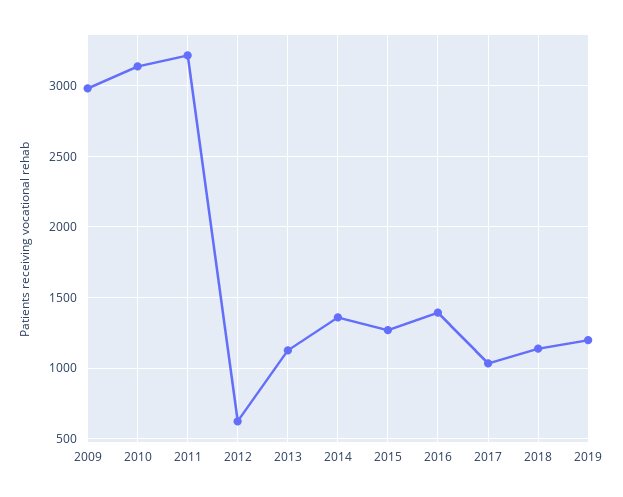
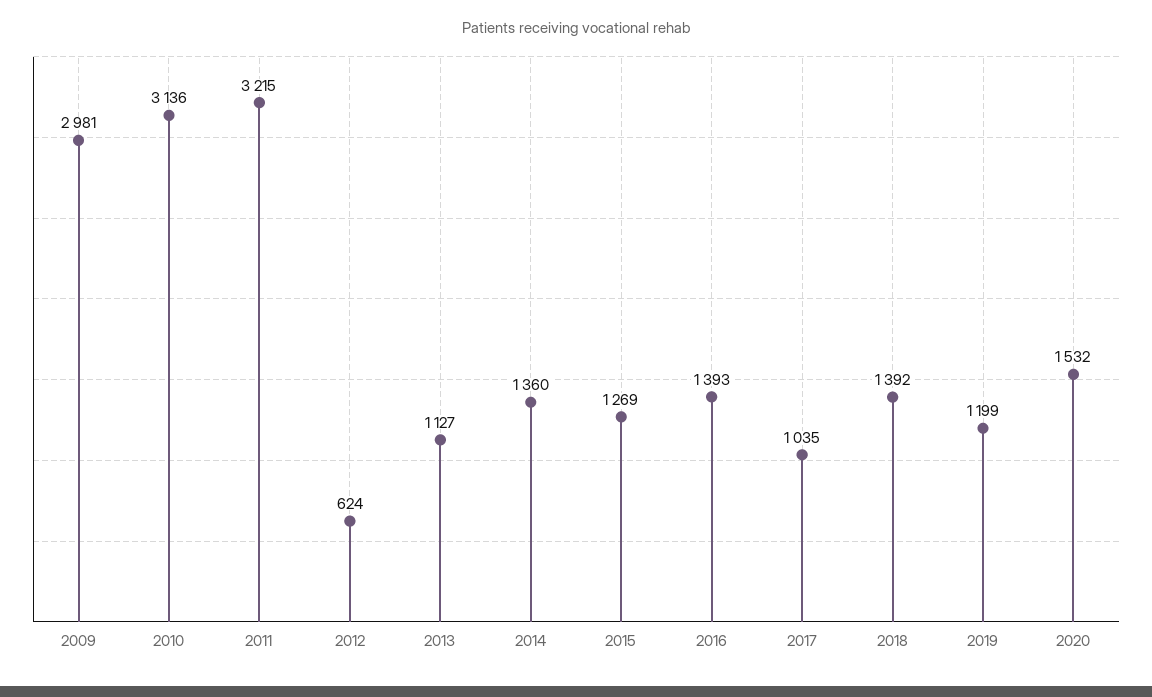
2018: 1150 -> 1392
2020: none -> 1532

